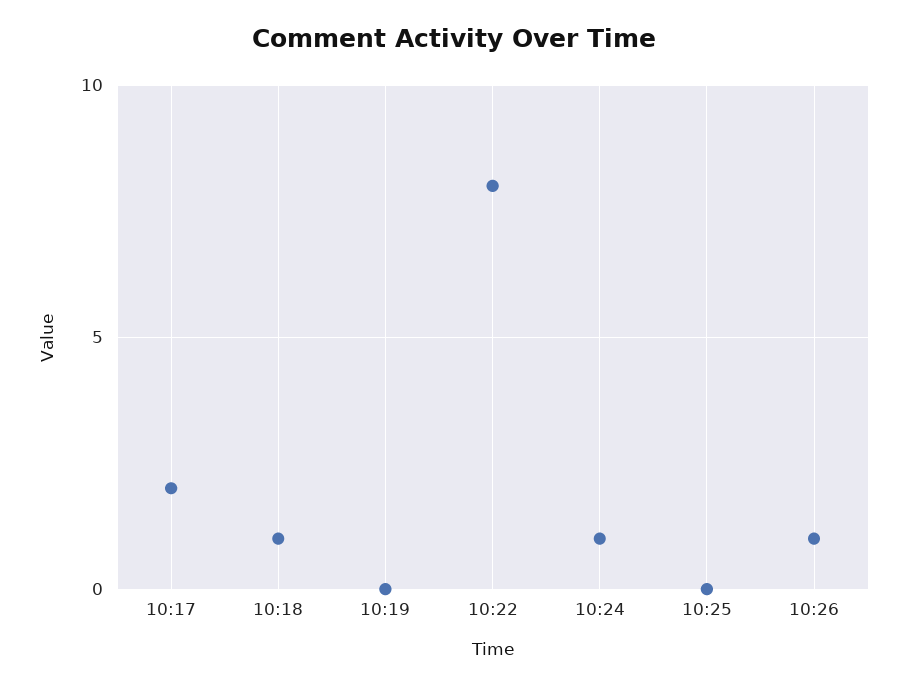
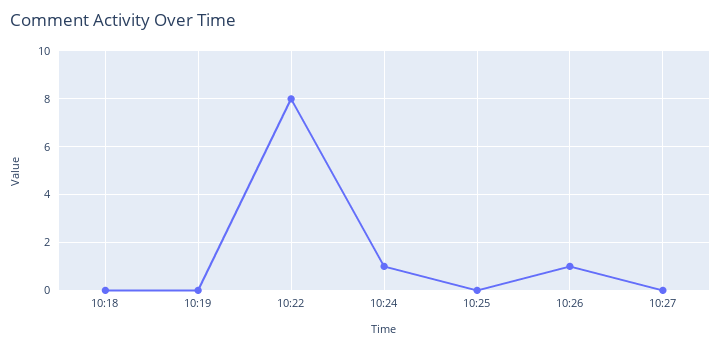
10:17: 2 -> none
10:18: 1 -> 0
10:27: none -> 0

